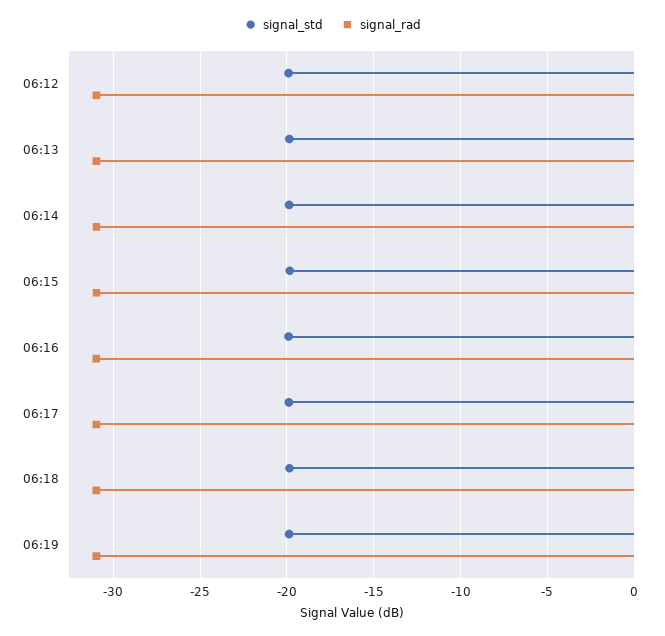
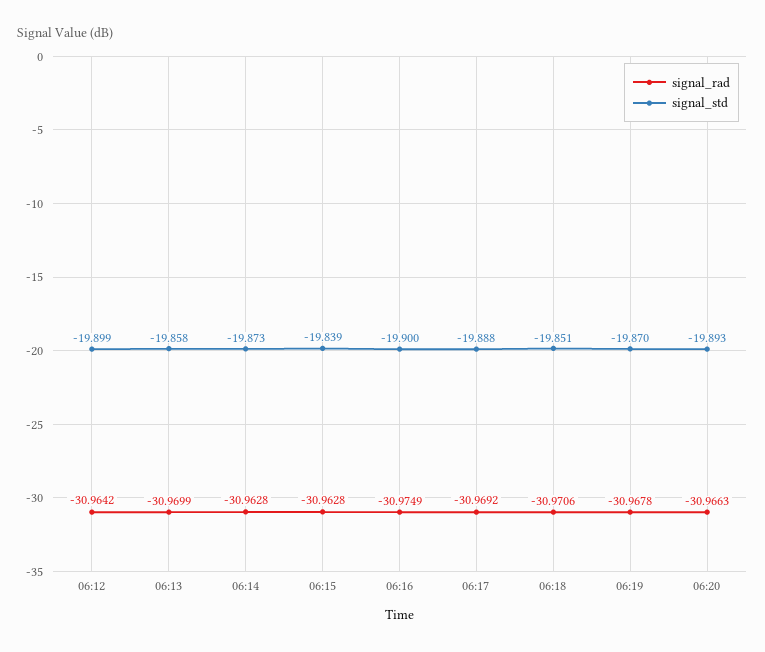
signal_rad, 06:20: none -> -30.9663
signal_std, 06:20: none -> -19.893

